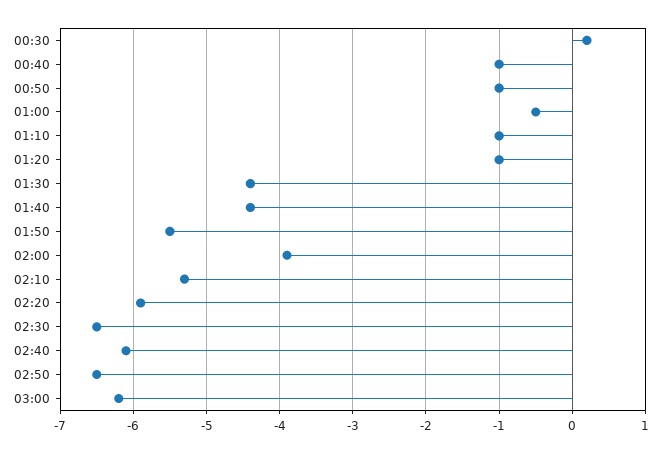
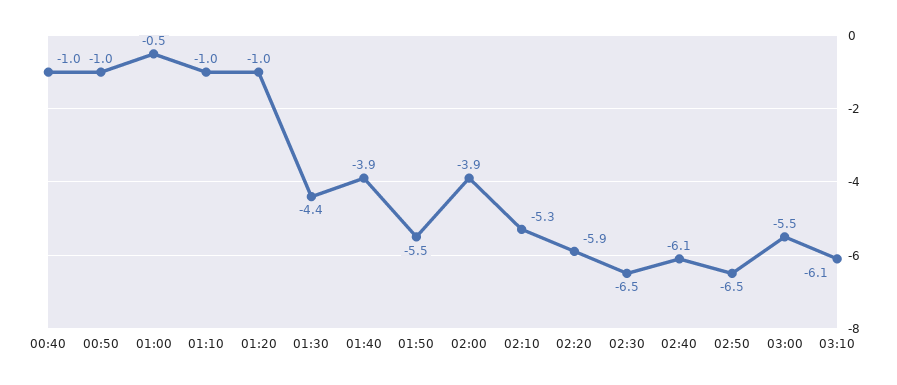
00:30: 0.2 -> none
01:40: -4.4 -> -3.9
03:00: -6.2 -> -5.5
03:10: none -> -6.1

